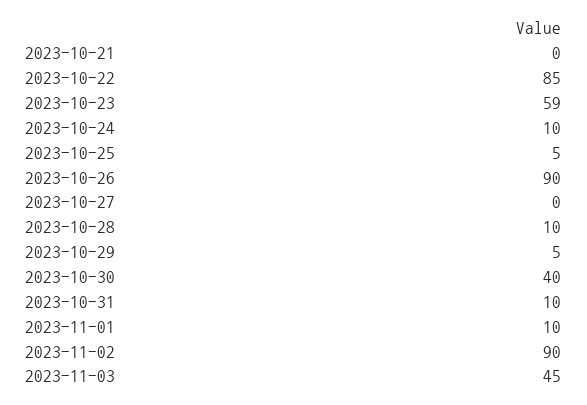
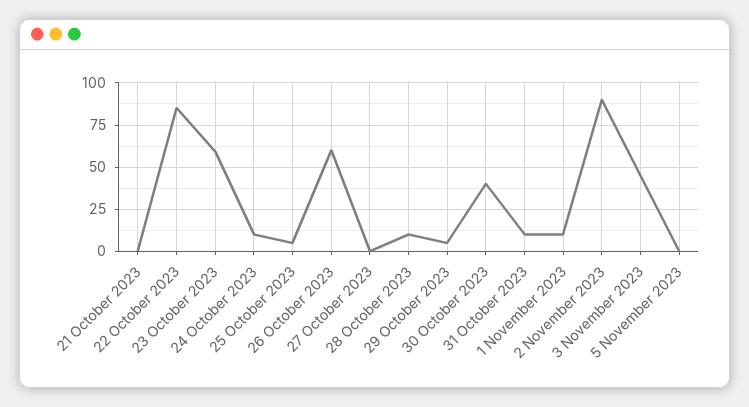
2023-10-26: 90 -> 60
5 November 2023: none -> 0

